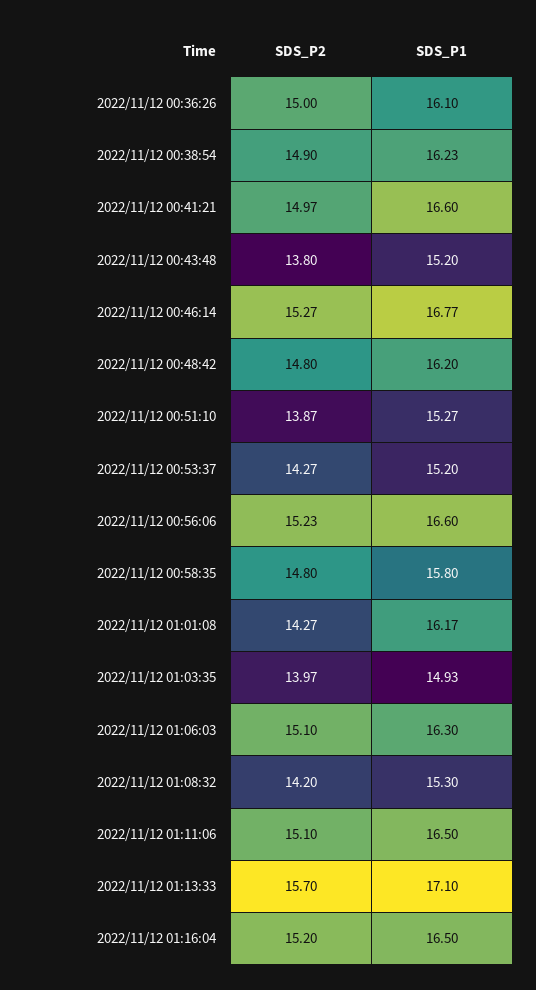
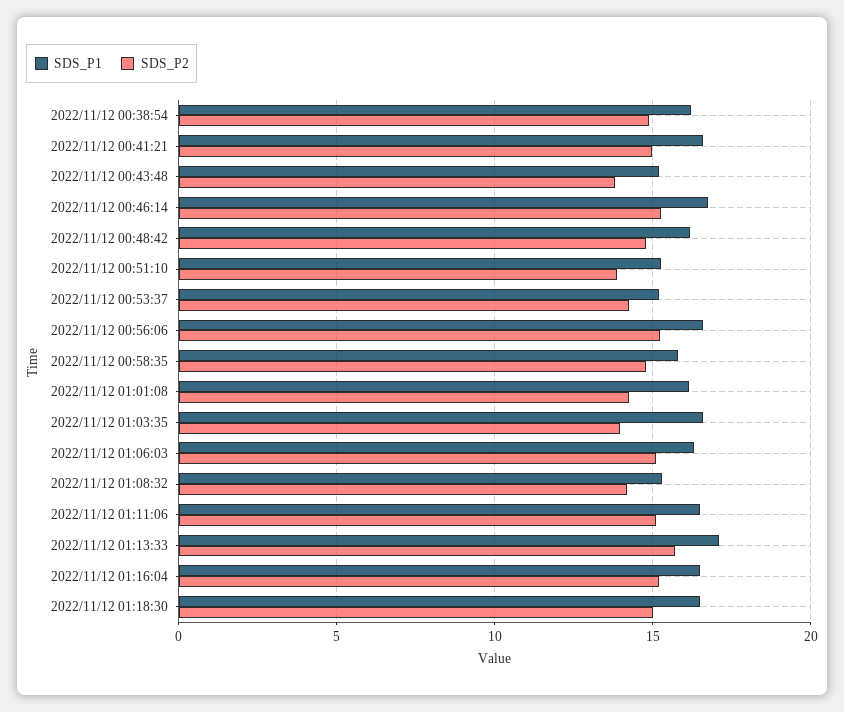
SDS_P2, 2022/11/12 00:36:26: 15 -> none
SDS_P1, 2022/11/12 00:36:26: 16.1 -> none
SDS_P1, 2022/11/12 01:03:35: 14.93 -> 16.5
SDS_P1, 2022/11/12 01:18:30: none -> 16.5
SDS_P2, 2022/11/12 01:18:30: none -> 15

